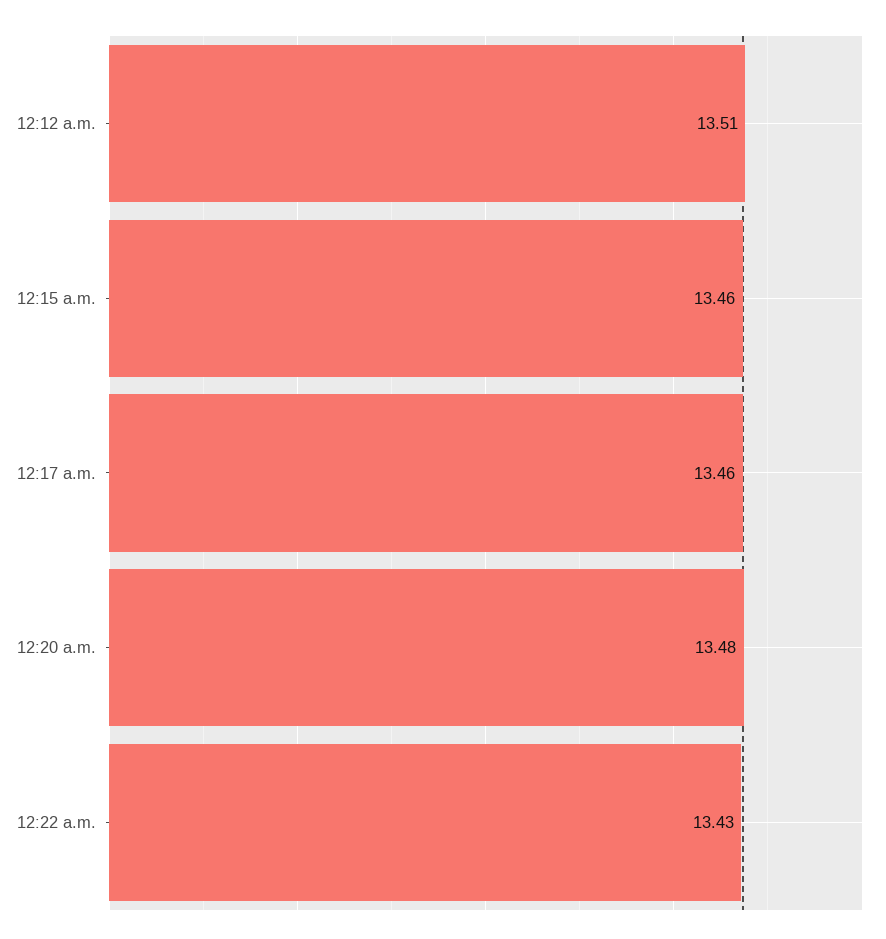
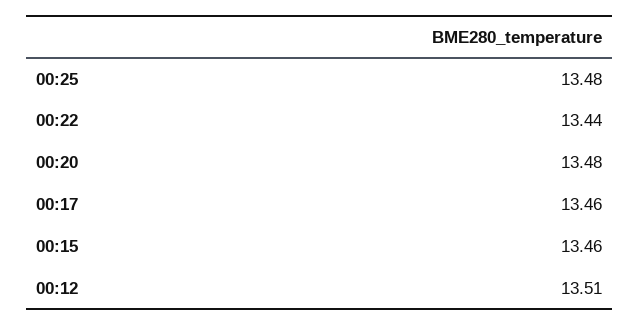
12:22 a.m.: 13.43 -> 13.44
00:25: none -> 13.48

